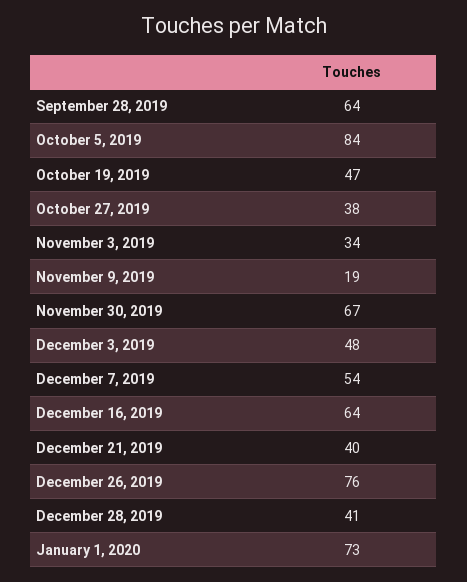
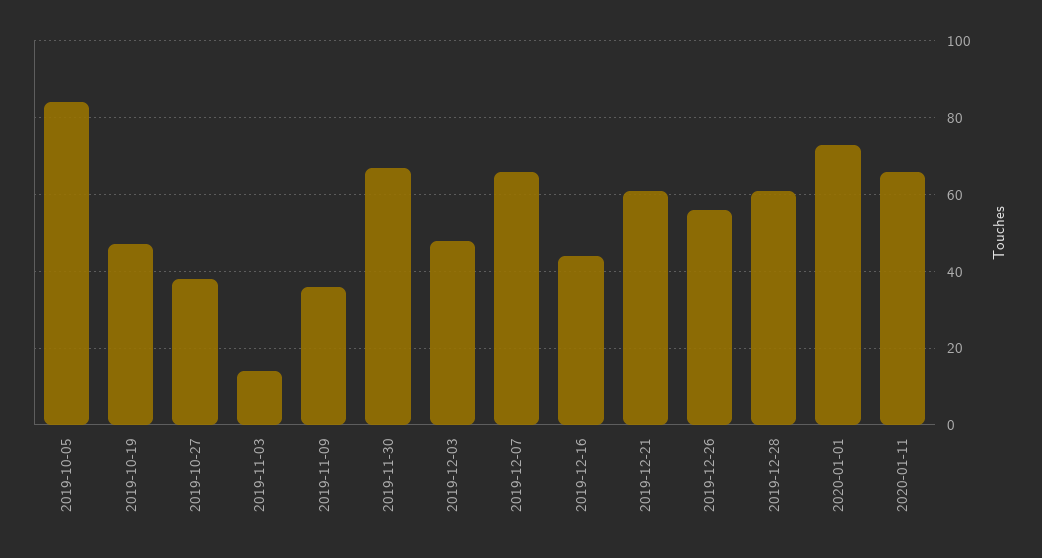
September 28, 2019: 64 -> none
November 3, 2019: 34 -> 15
November 9, 2019: 19 -> 35
December 7, 2019: 54 -> 65
December 16, 2019: 64 -> 45
December 21, 2019: 40 -> 60
December 26, 2019: 76 -> 55
December 28, 2019: 41 -> 60
2020-01-11: none -> 65

